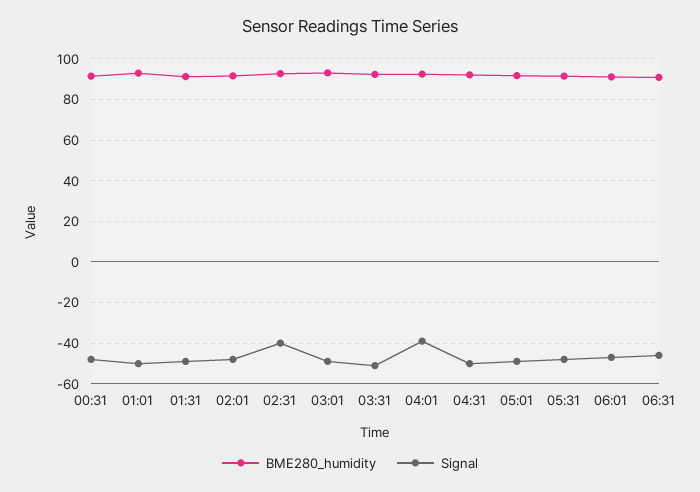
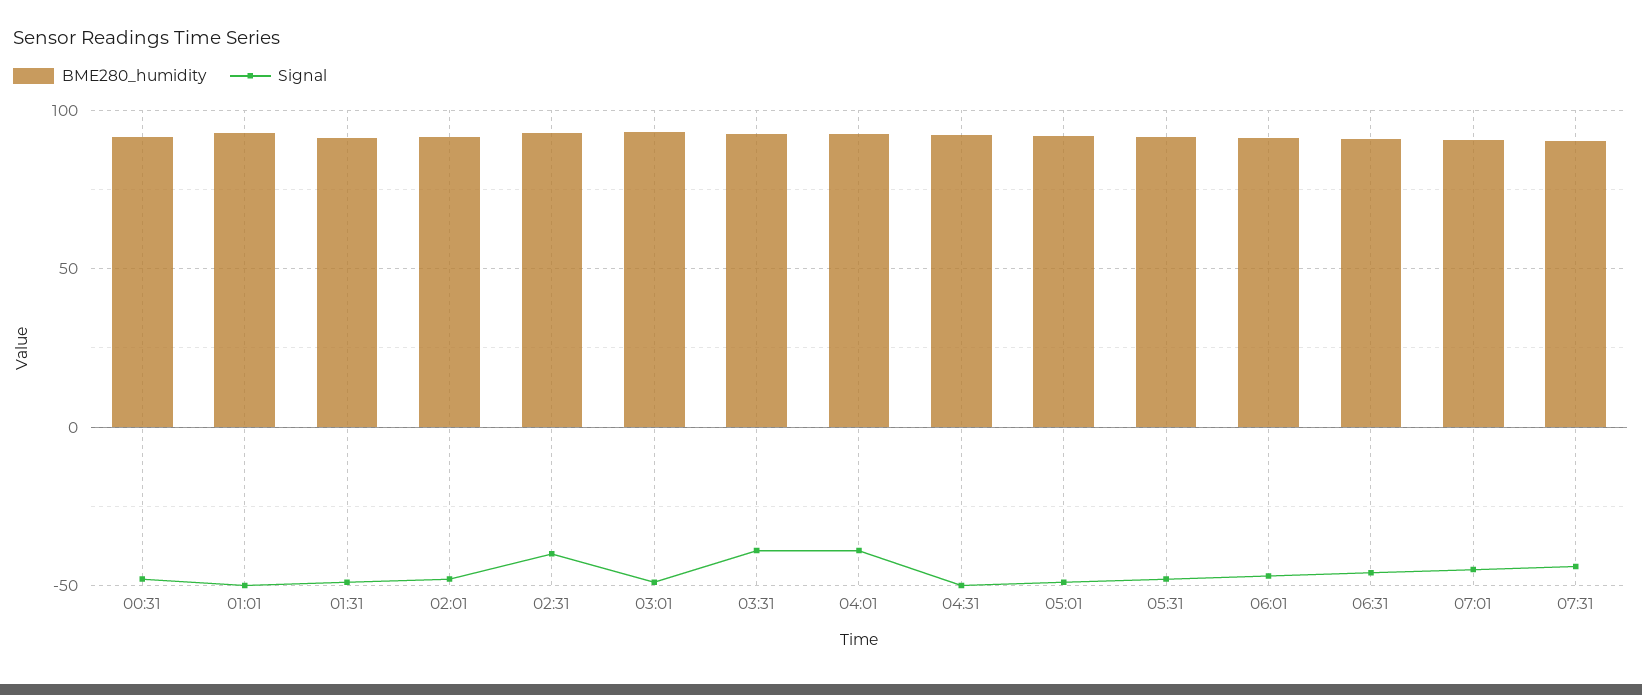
Signal, 03:31: -50 -> -40
BME280_humidity, 07:01: none -> 90
Signal, 07:01: none -> -45
BME280_humidity, 07:31: none -> 90
Signal, 07:31: none -> -45

